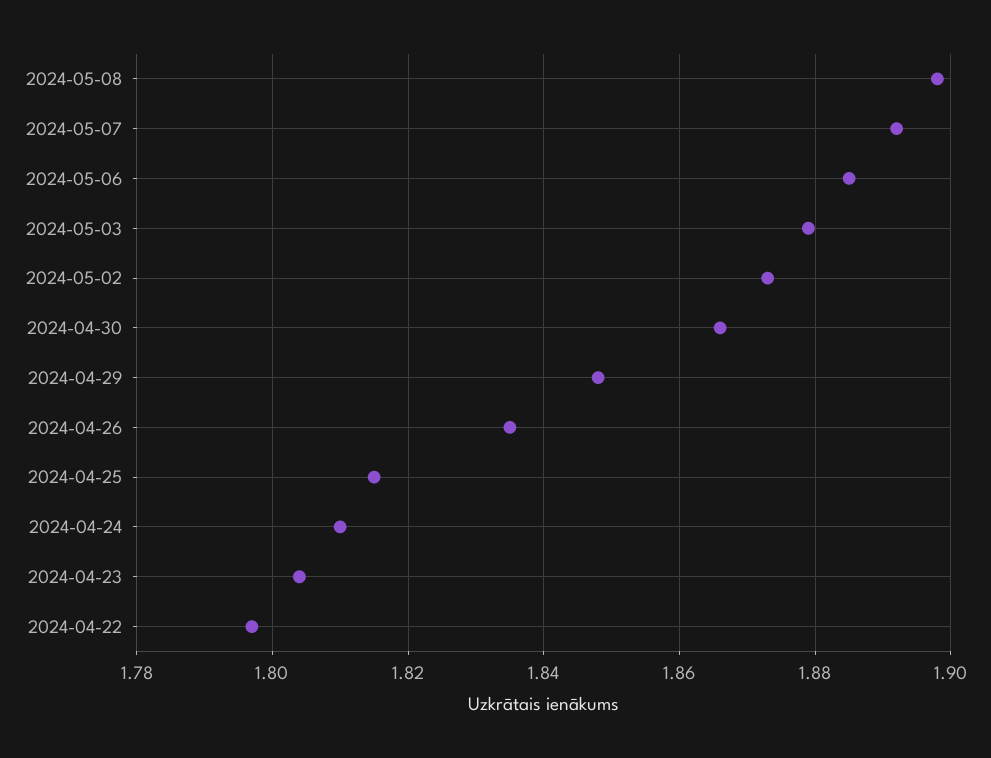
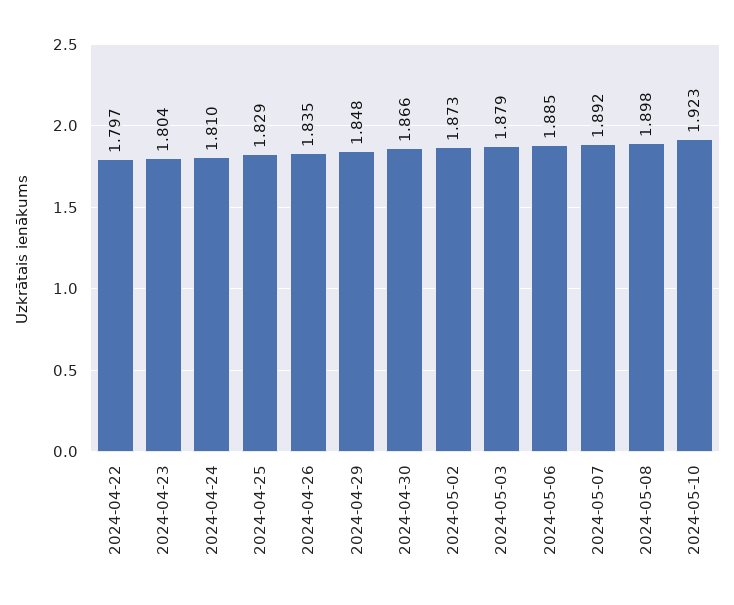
2024-04-25: 1.815 -> 1.829
2024-05-10: none -> 1.923

